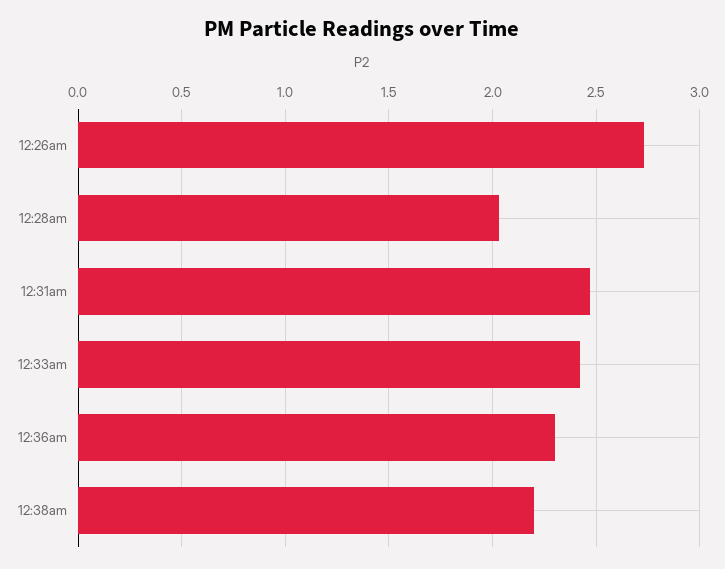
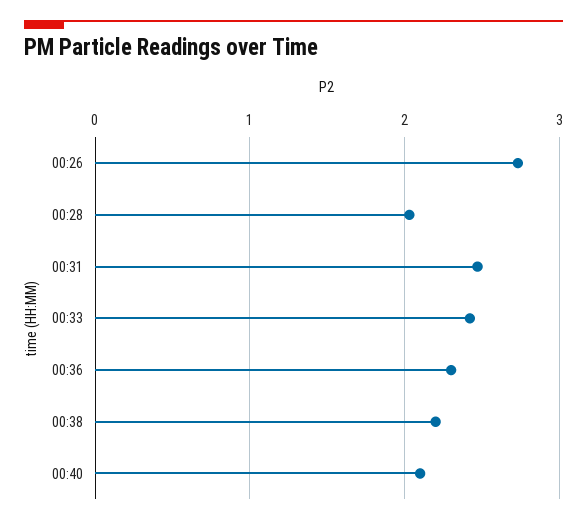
00:40: none -> 2.1

